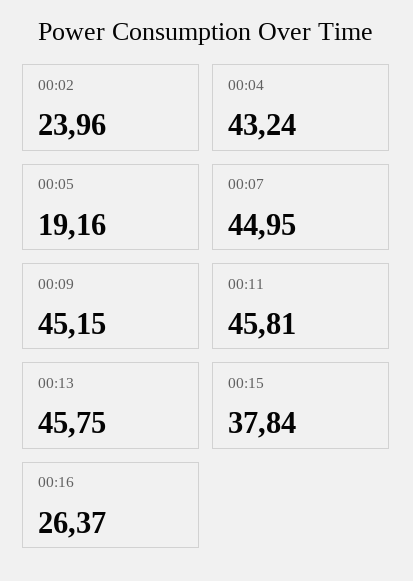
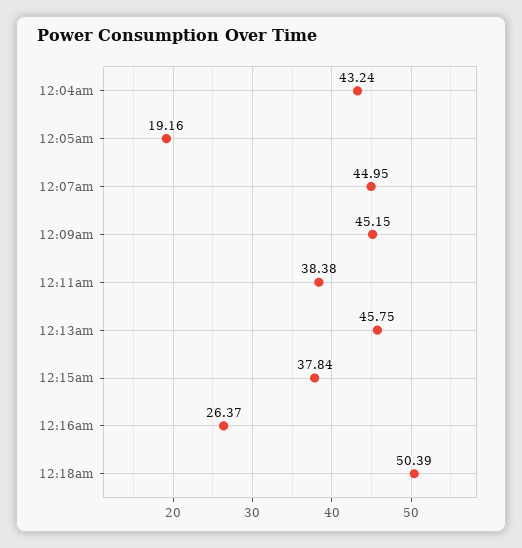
00:02: 23.96 -> none
00:11: 45.81 -> 38.38
12:18am: none -> 50.39

